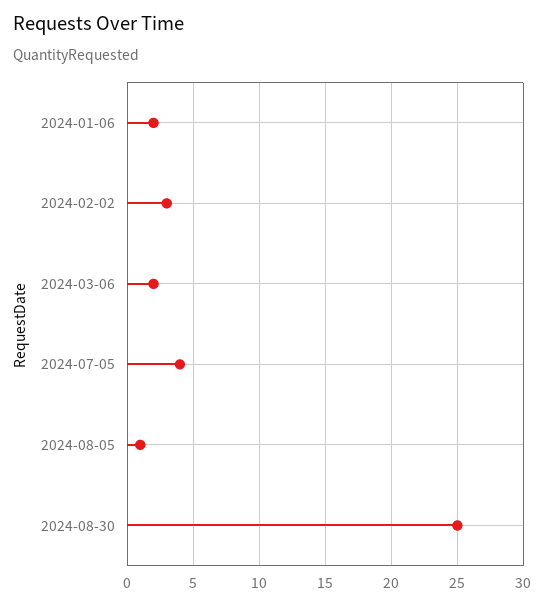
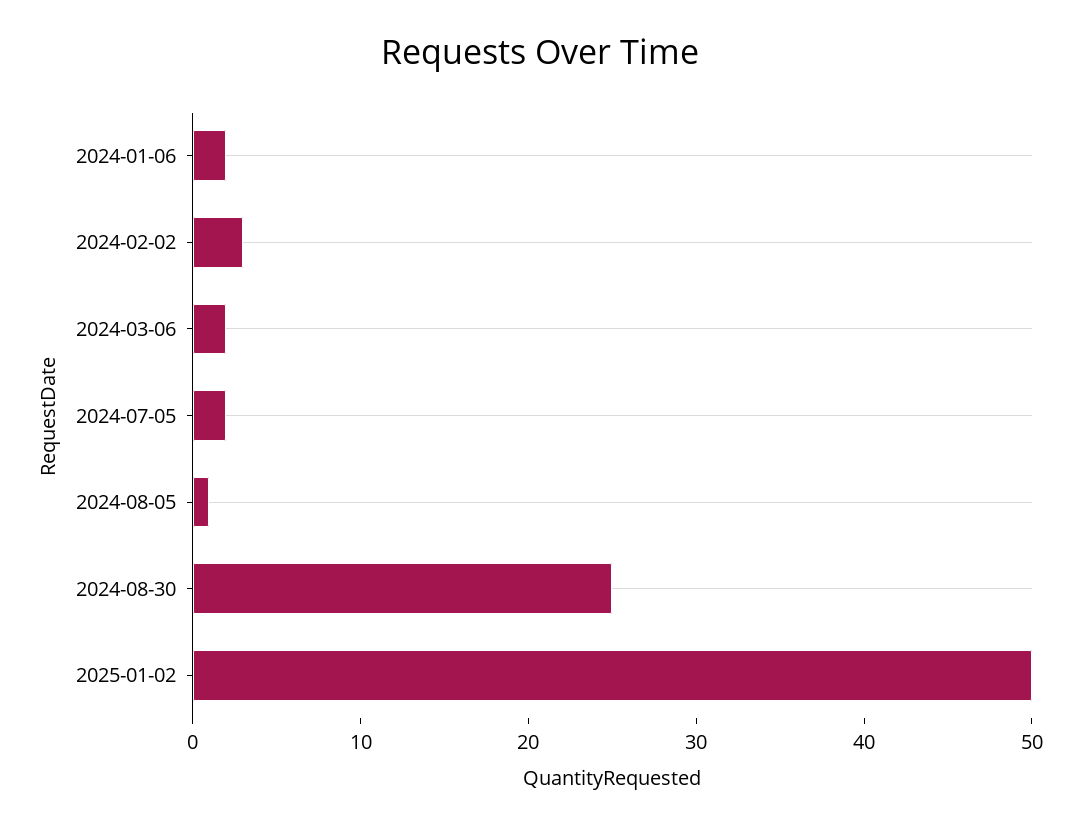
2024-07-05: 4 -> 2
2025-01-02: none -> 50

